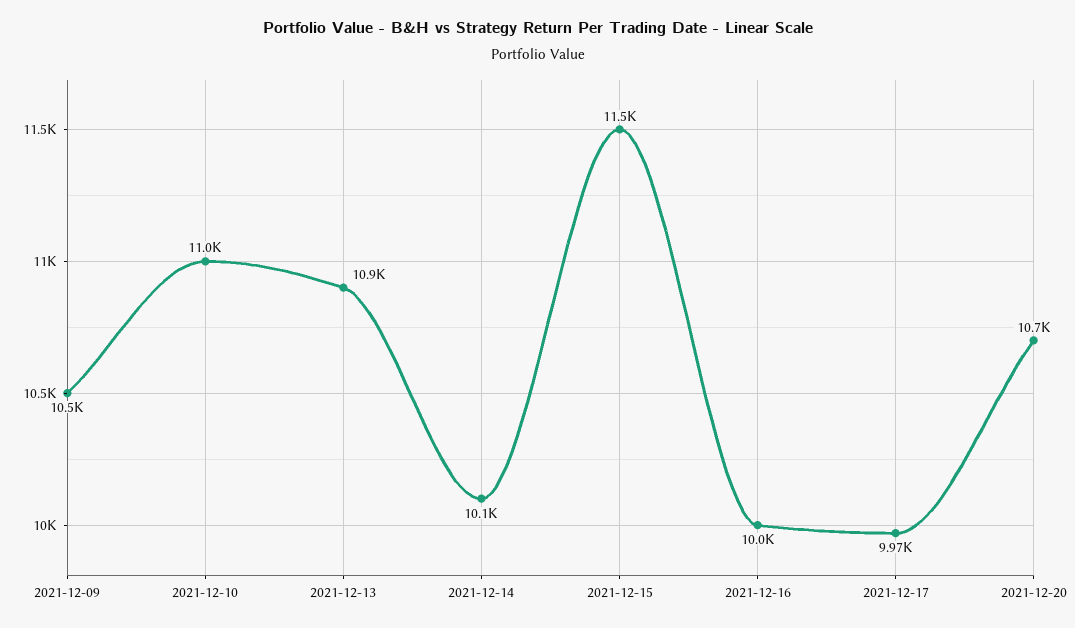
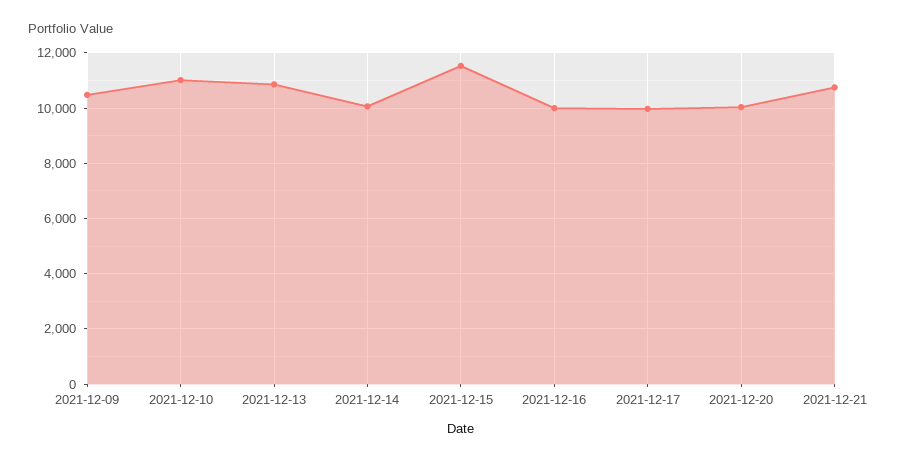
2021-12-20: 10700 -> 10000
2021-12-21: none -> 10750

